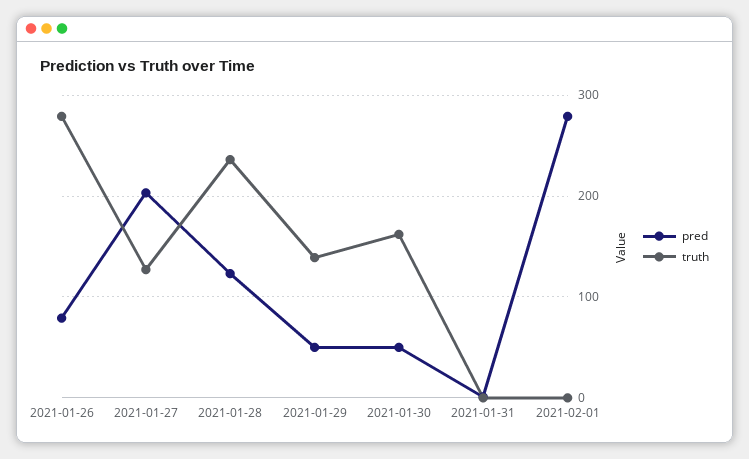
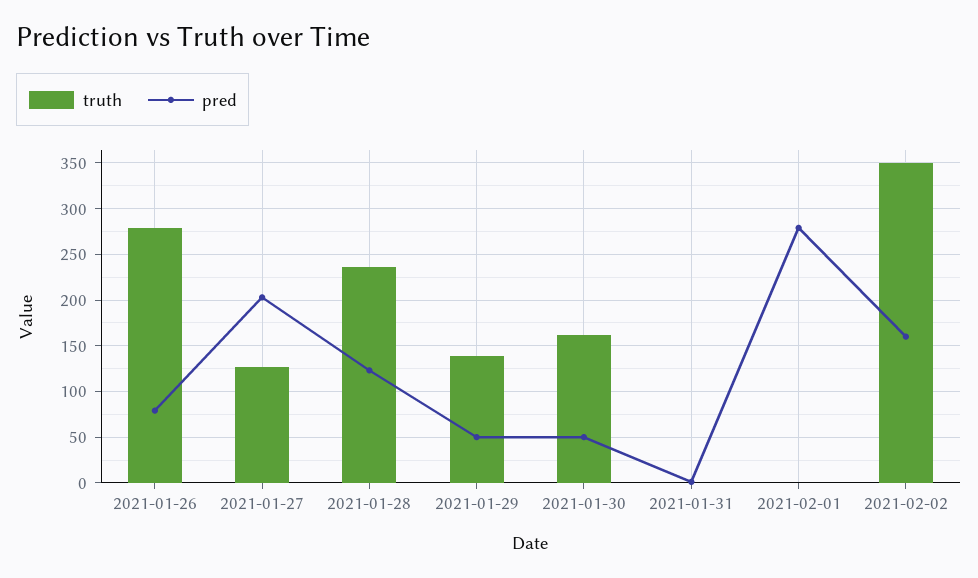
truth, 2021-02-02: none -> 350
pred, 2021-02-02: none -> 160

